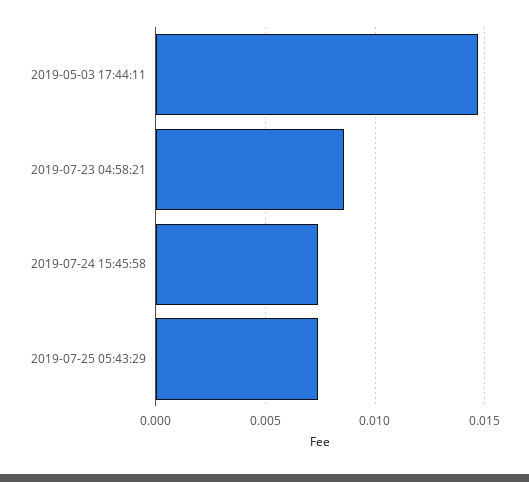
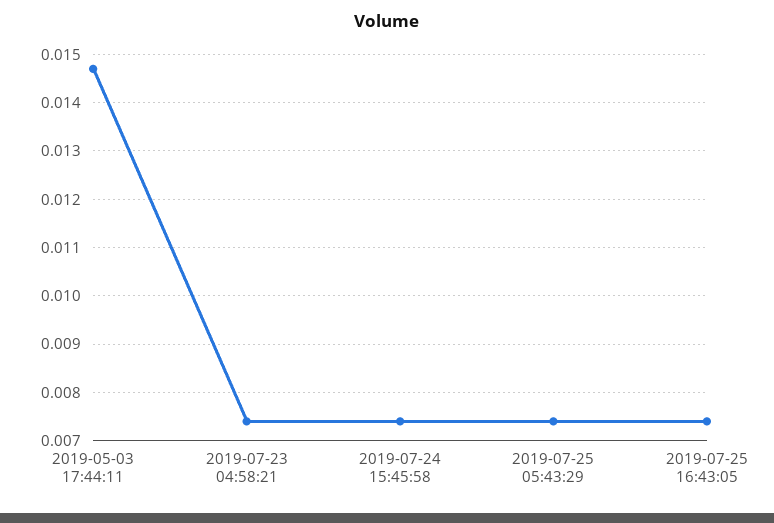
2019-07-23 04:58:21: 0.0085 -> 0.0075
2019-07-25 16:43:05: none -> 0.0075

